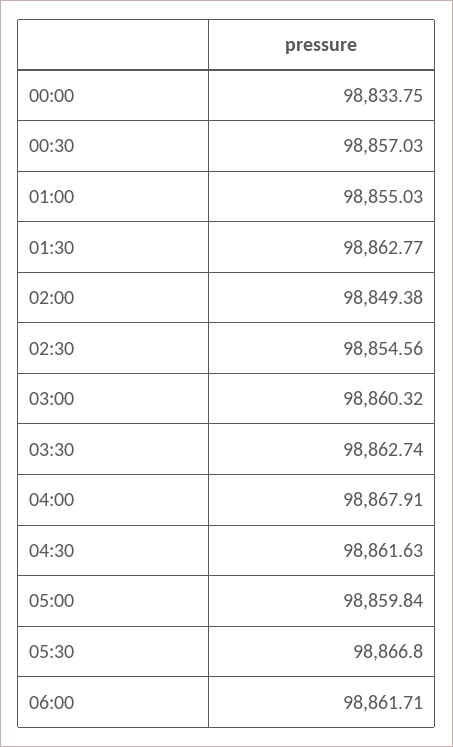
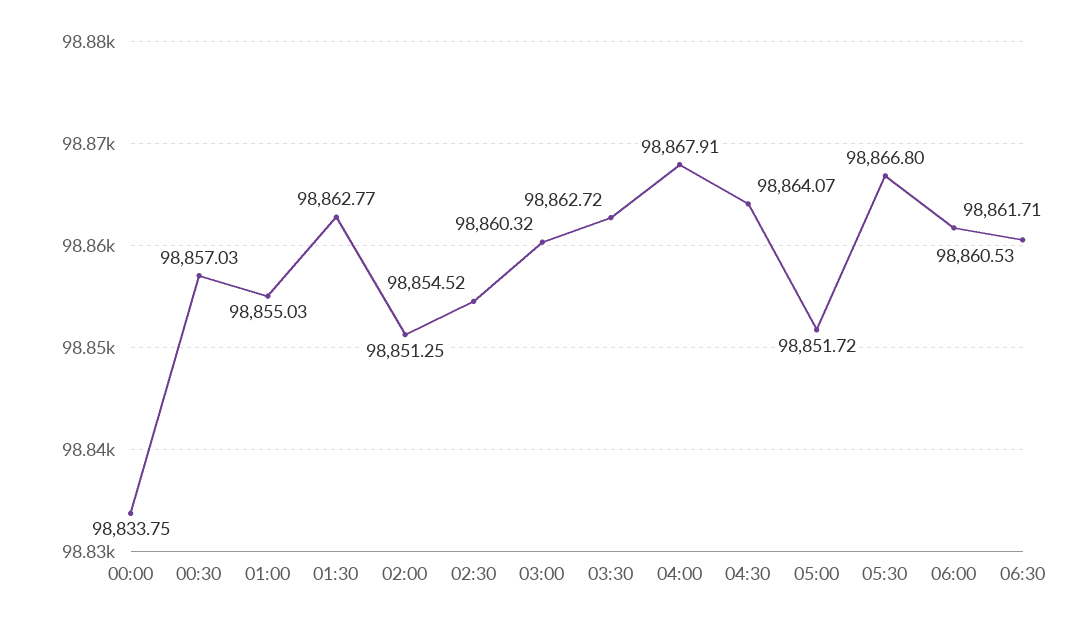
02:00: 98849.38 -> 98851.25
02:30: 98854.56 -> 98854.52
03:30: 98862.74 -> 98862.72
04:30: 98861.63 -> 98864.07
05:00: 98859.84 -> 98851.72
06:30: none -> 98860.53

